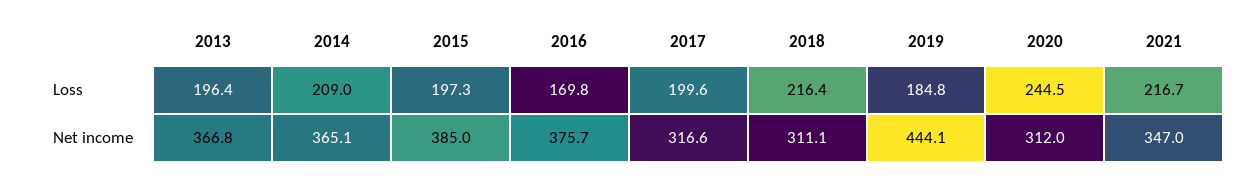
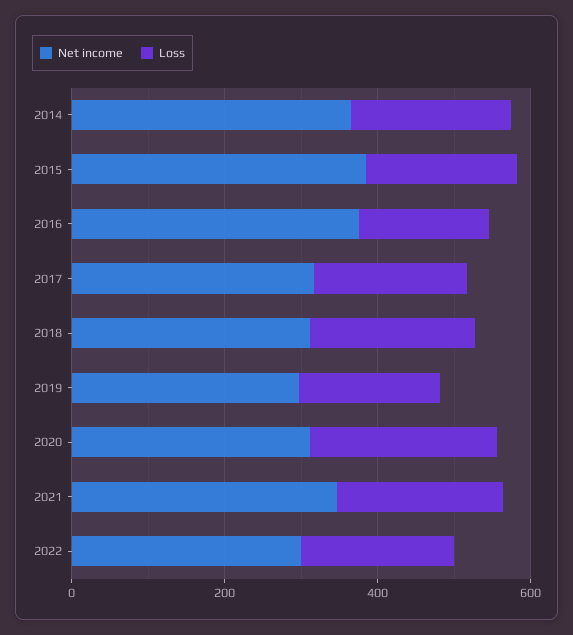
Loss, 2013: 196.4 -> none
Net income, 2013: 366.8 -> none
Net income, 2019: 444.1 -> 300
Net income, 2022: none -> 300
Loss, 2022: none -> 200

